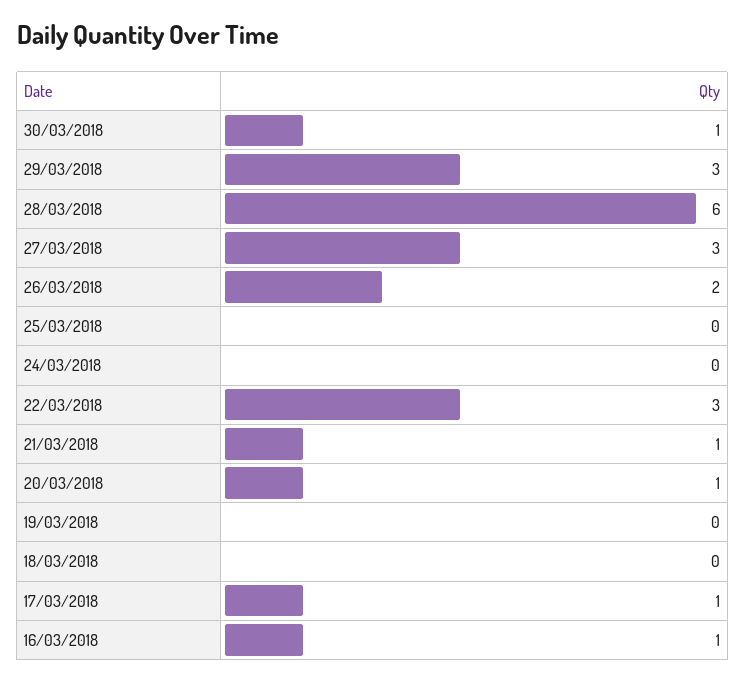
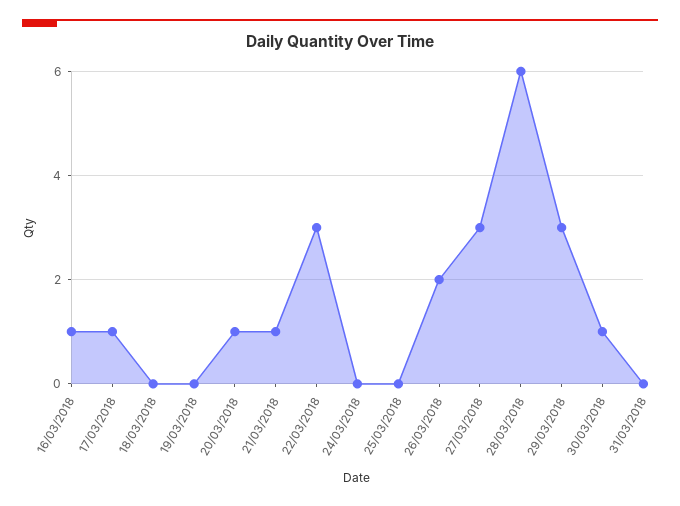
31/03/2018: none -> 0

